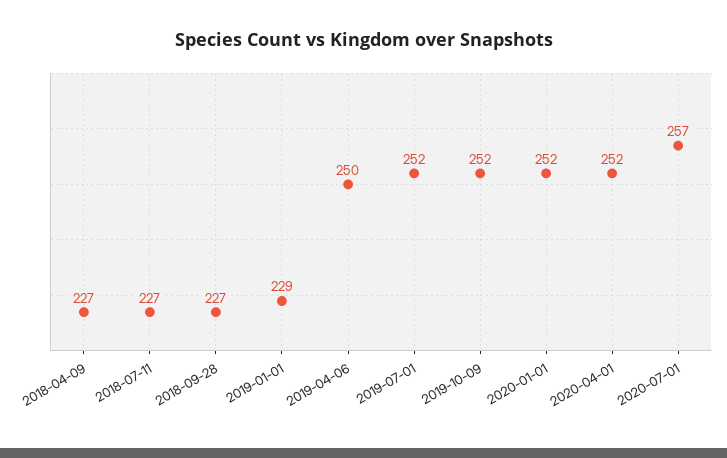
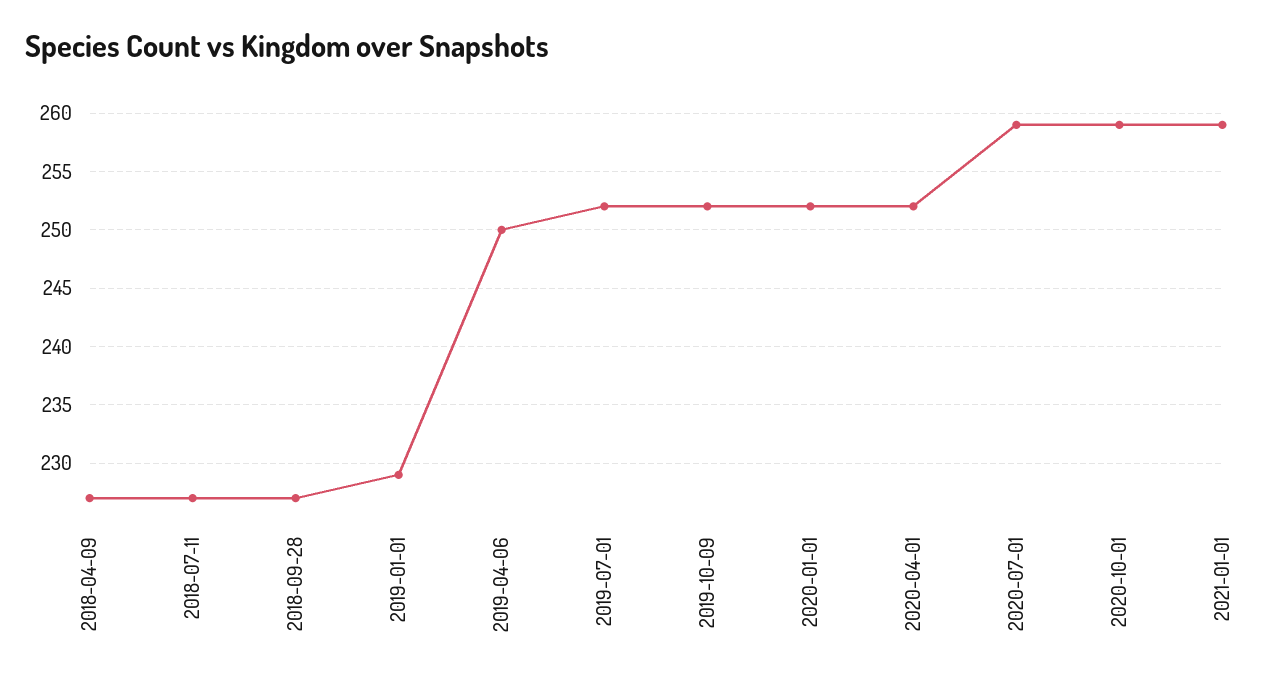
2020-07-01: 257 -> 259
2020-10-01: none -> 259
2021-01-01: none -> 259

